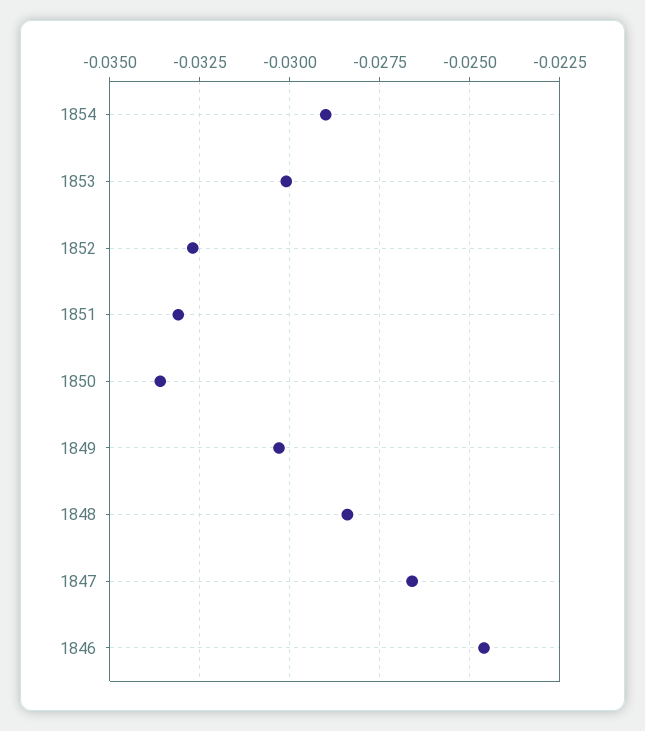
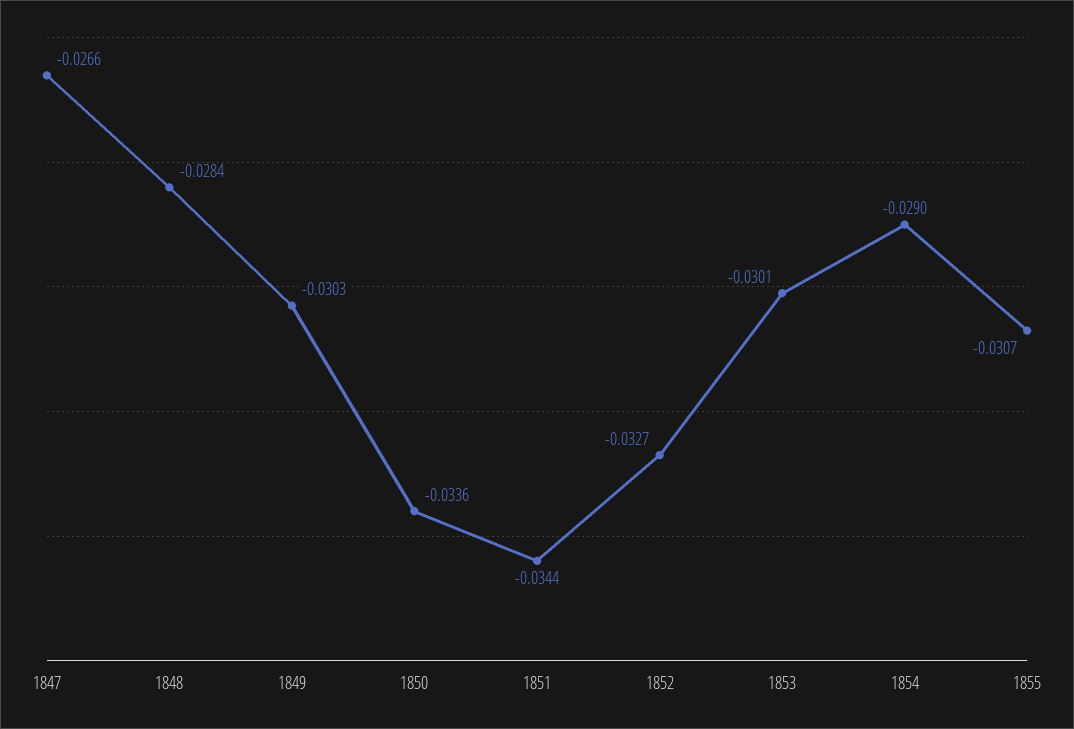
1851: -0.033 -> -0.0344
1846: -0.0245 -> none
1855: none -> -0.0307

